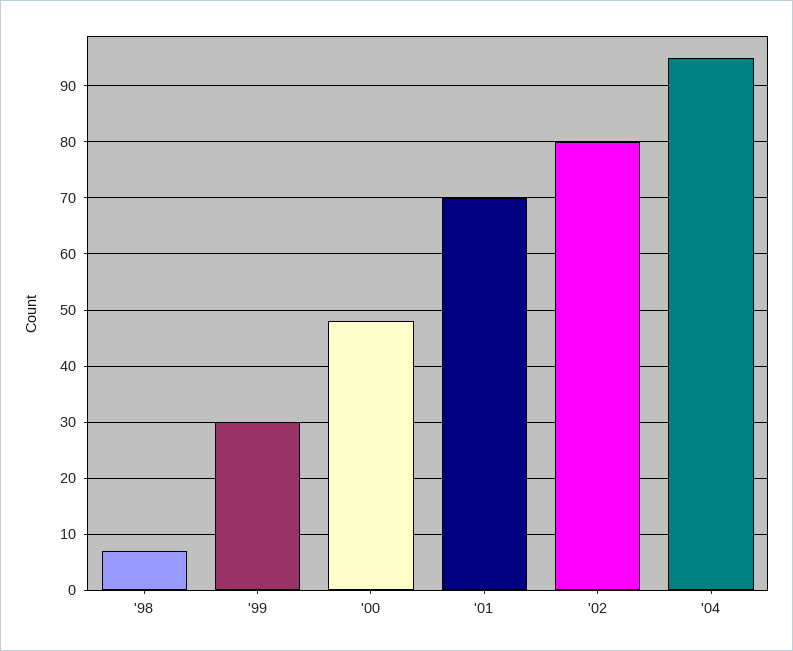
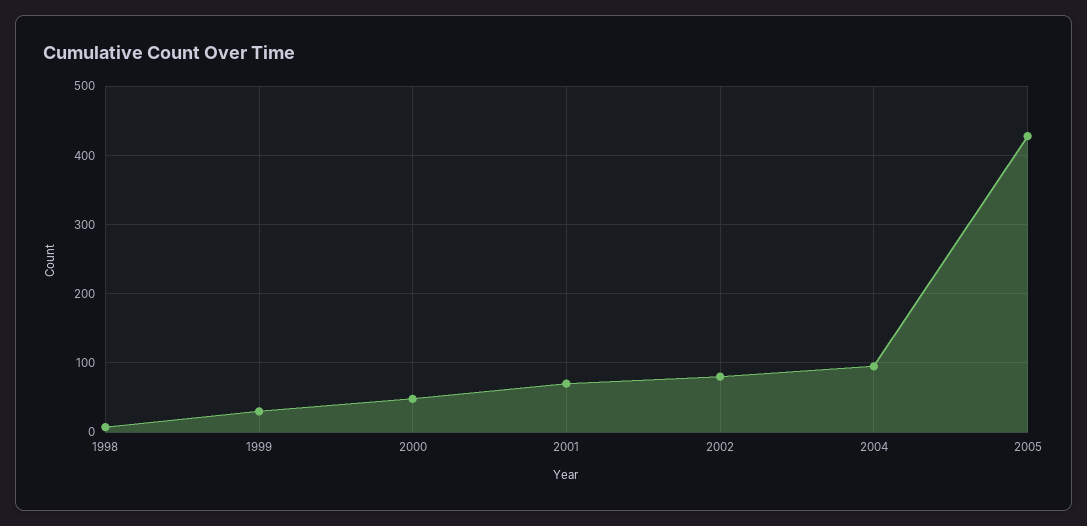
2005: none -> 430

